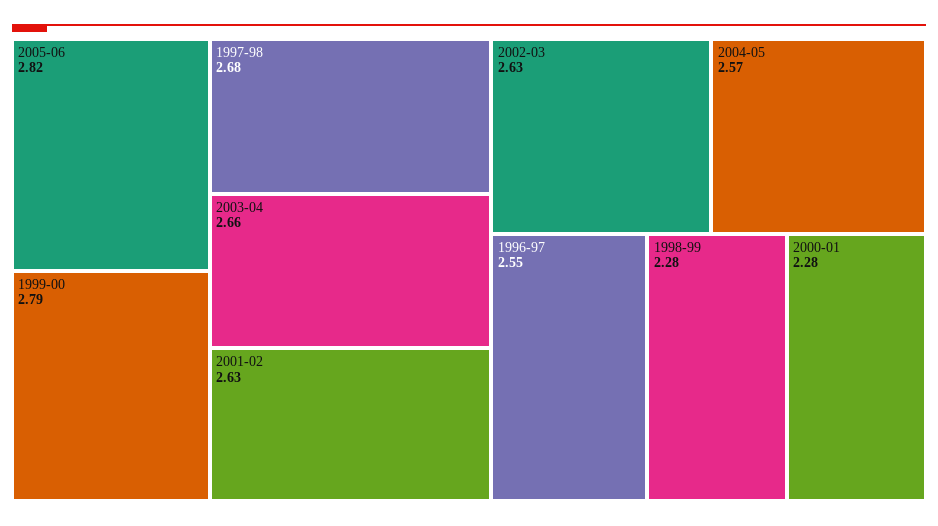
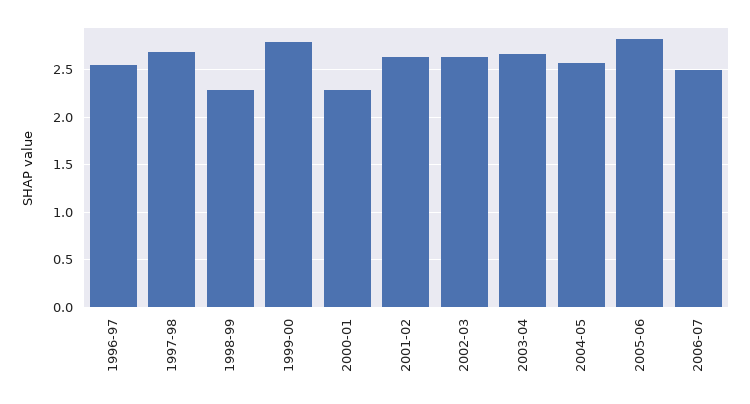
2006-07: none -> 2.5

